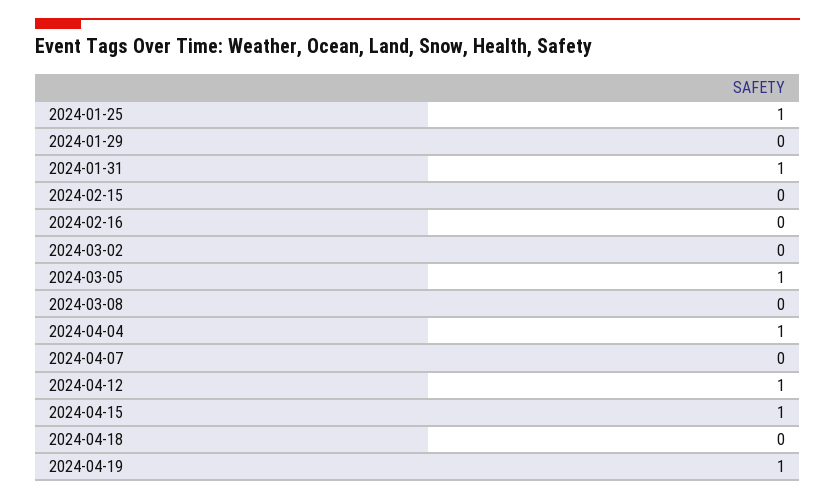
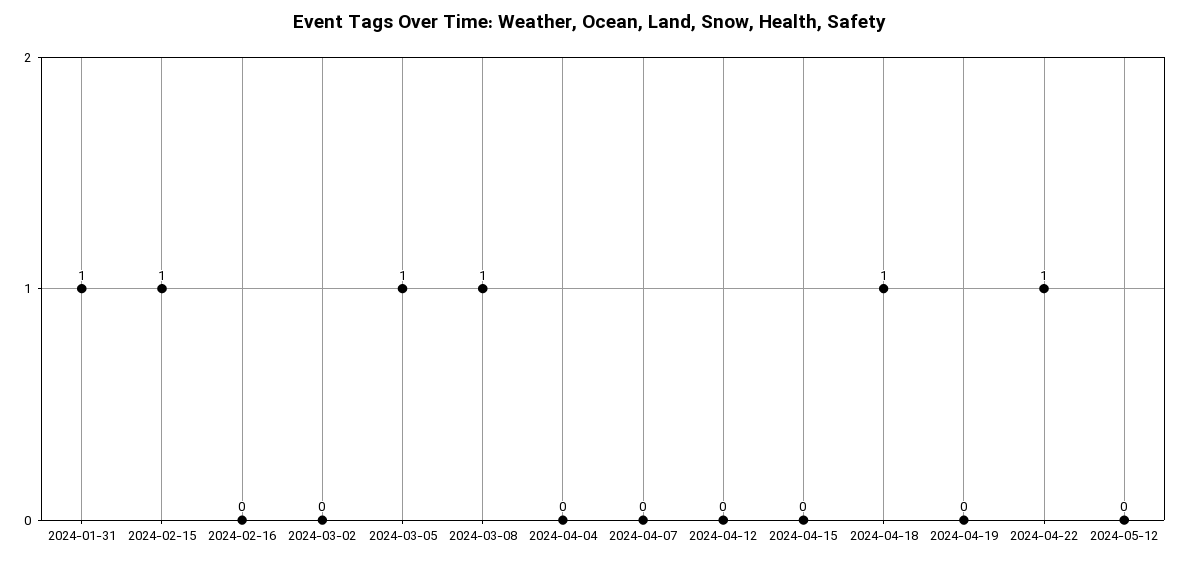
2024-01-25: 1 -> none
2024-01-29: 0 -> none
2024-02-15: 0 -> 1
2024-03-08: 0 -> 1
2024-04-04: 1 -> 0
2024-04-12: 1 -> 0
2024-04-15: 1 -> 0
2024-04-18: 0 -> 1
2024-04-19: 1 -> 0
2024-04-22: none -> 1
2024-05-12: none -> 0

